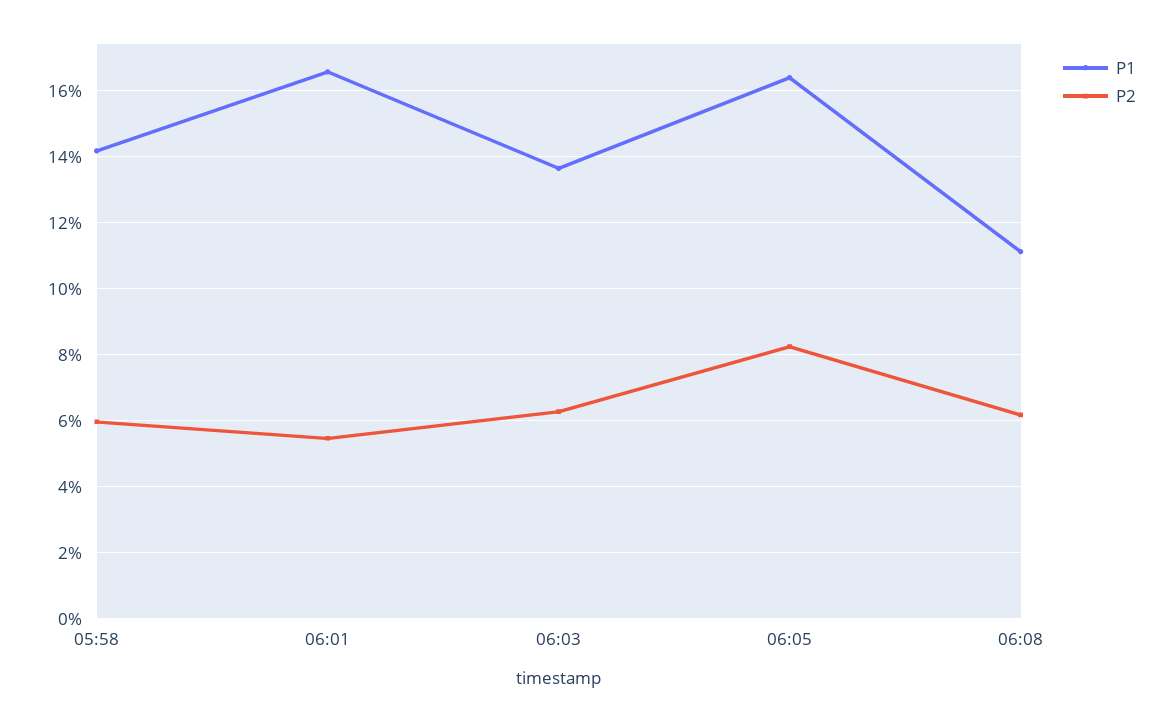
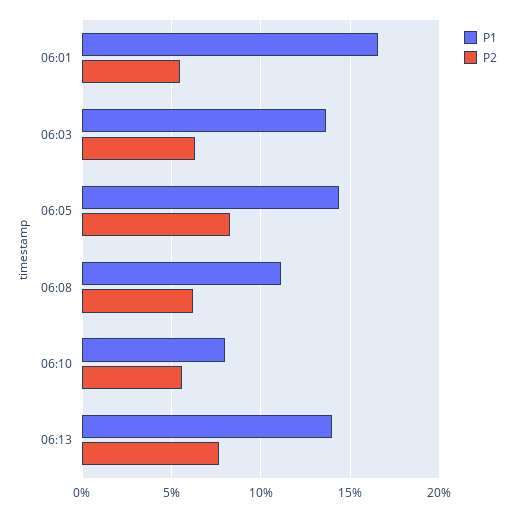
P1, 05:58: 14.2 -> none
P2, 05:58: 6 -> none
P1, 06:05: 16.4 -> 14.5
P1, 06:10: none -> 8
P2, 06:10: none -> 5.5
P1, 06:13: none -> 14
P2, 06:13: none -> 7.5

